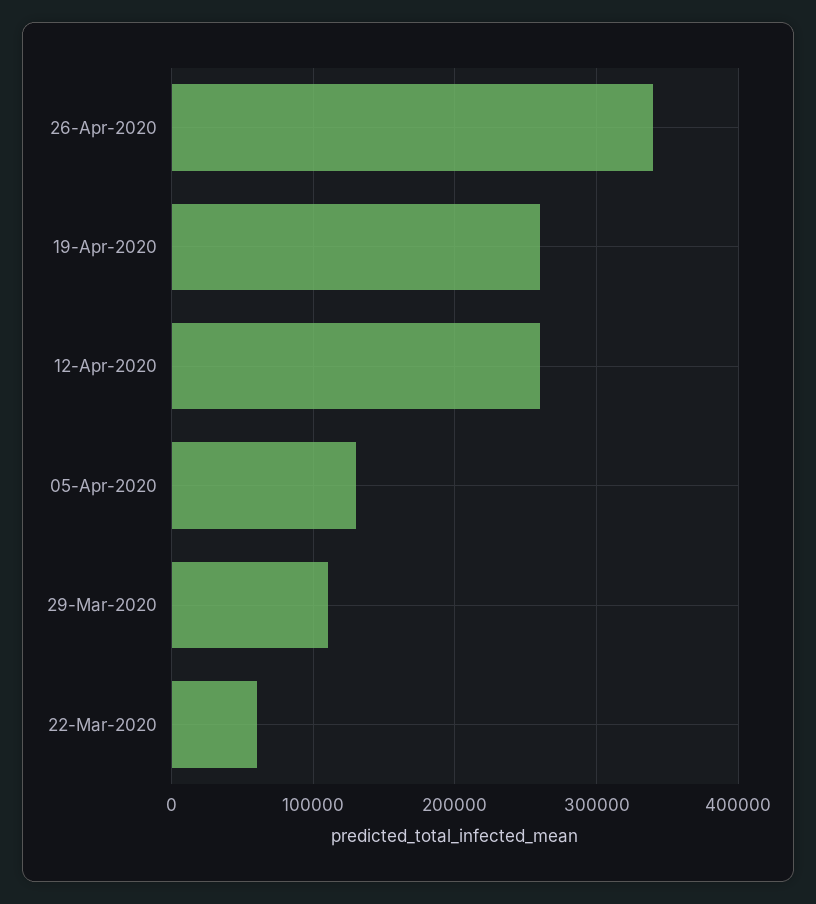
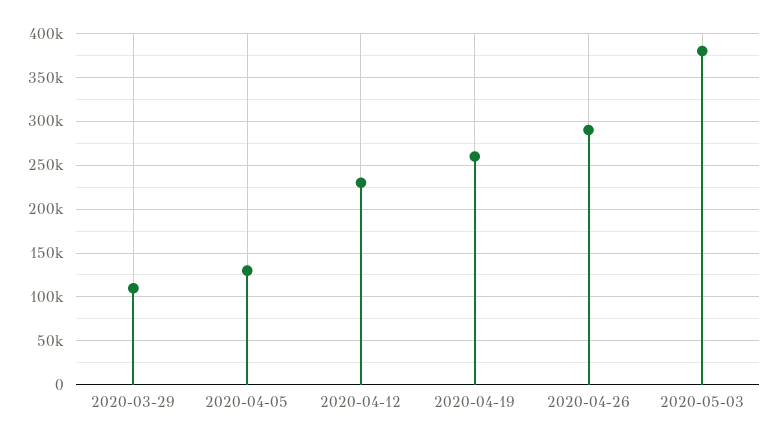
26-Apr-2020: 340000 -> 290000
12-Apr-2020: 260000 -> 230000
22-Mar-2020: 60000 -> none
2020-05-03: none -> 380000

